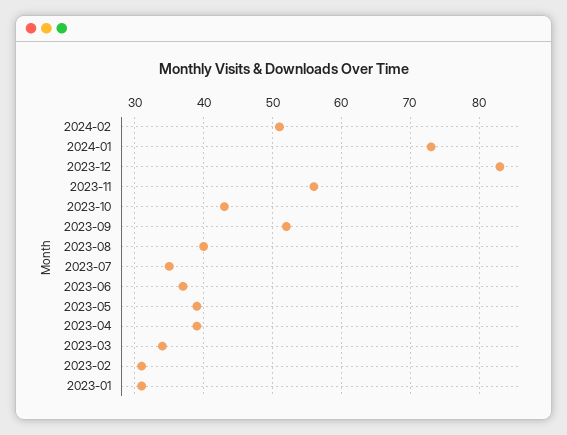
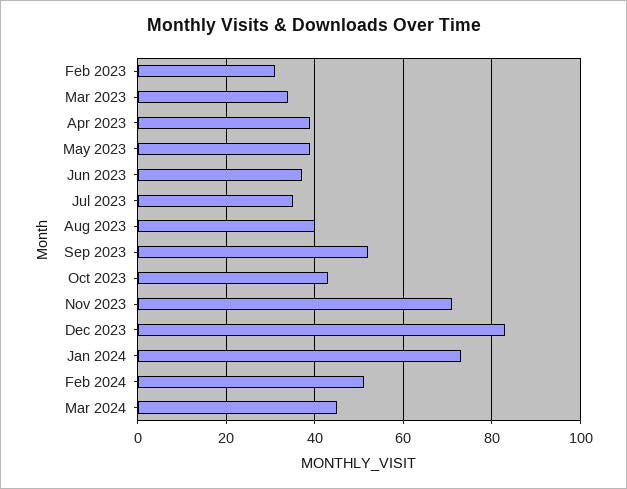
2023-11: 56 -> 70
2023-01: 31 -> none
Mar 2024: none -> 45

